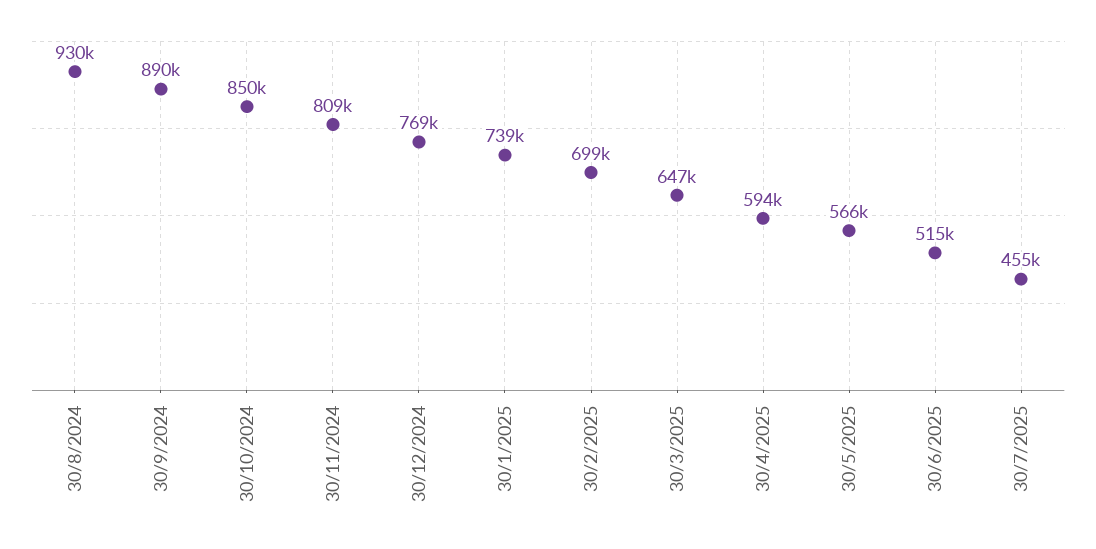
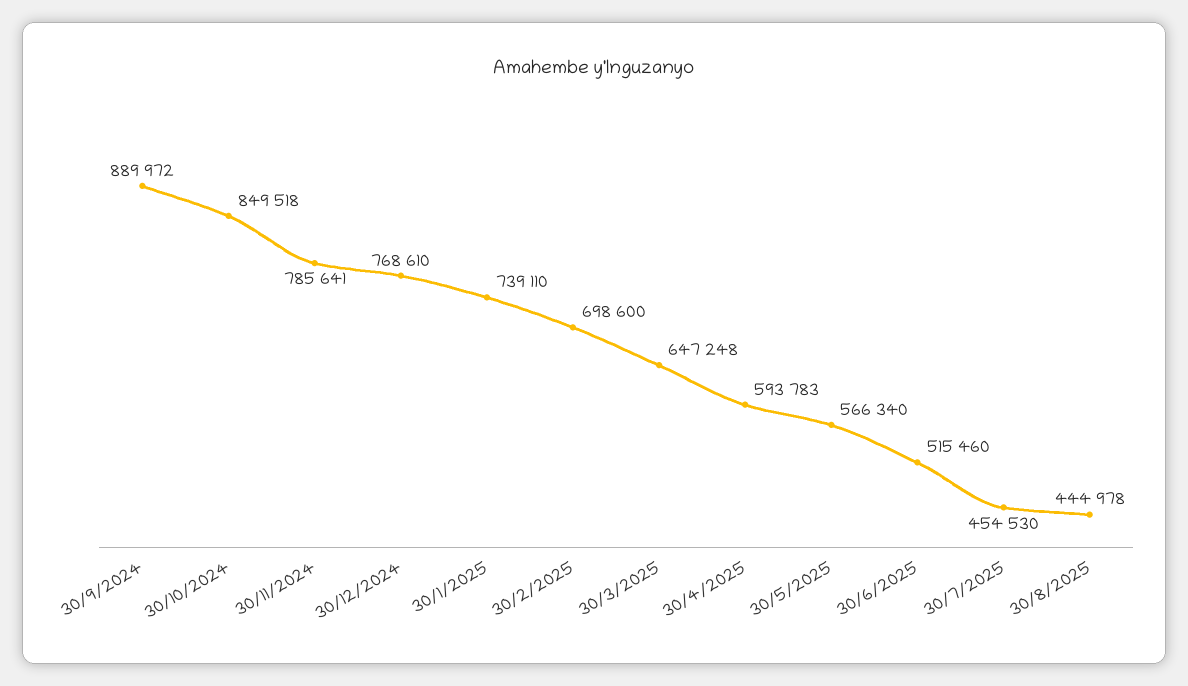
30/8/2024: 930000 -> none
30/11/2024: 809000 -> 785641
30/8/2025: none -> 444978

